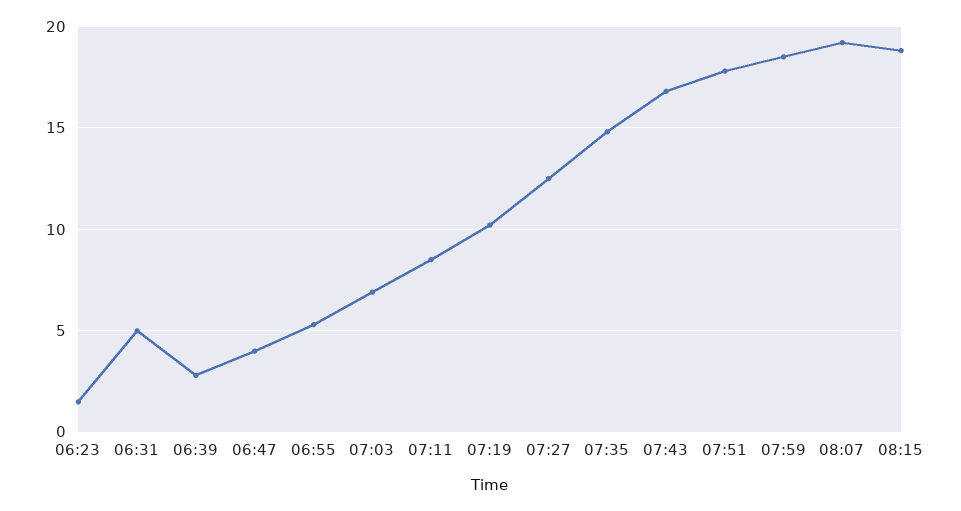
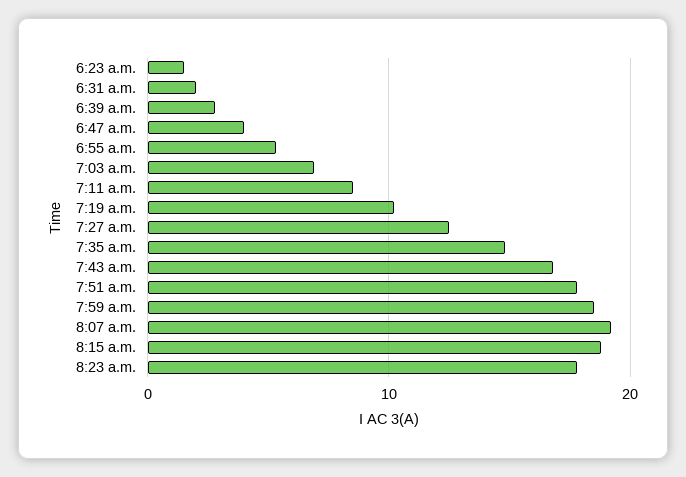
06:31: 5 -> 2
8:23 a.m.: none -> 18

